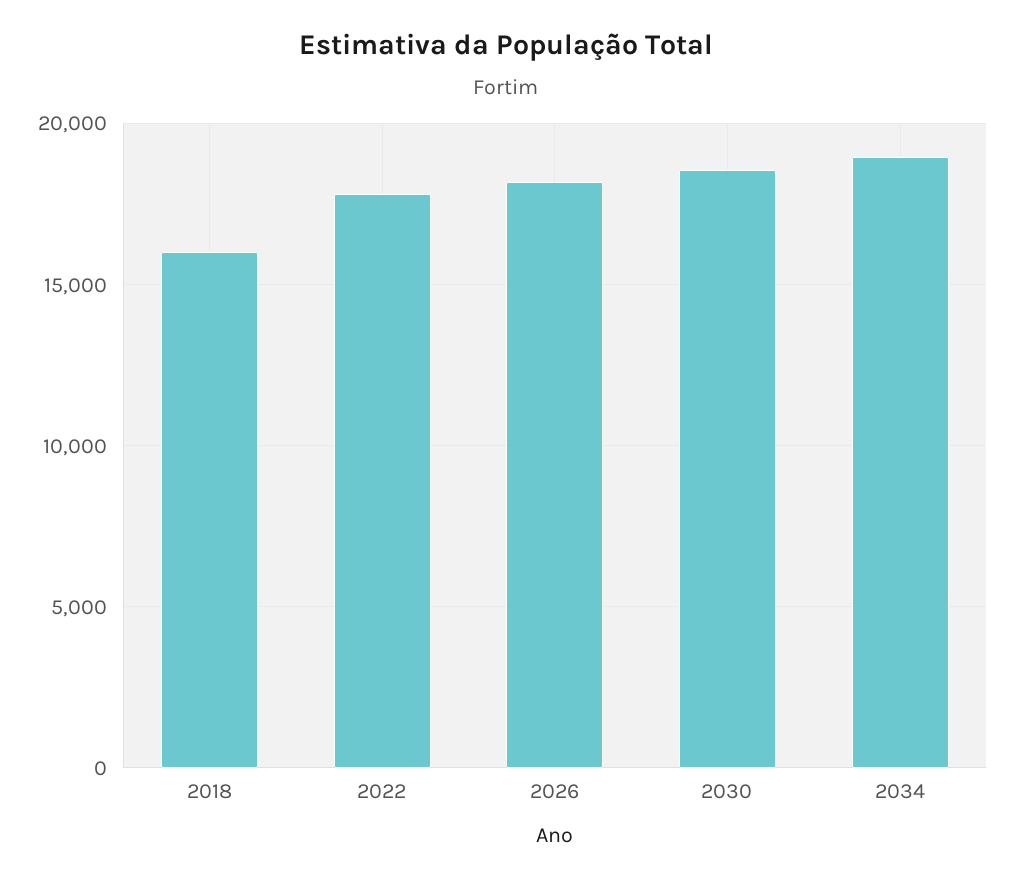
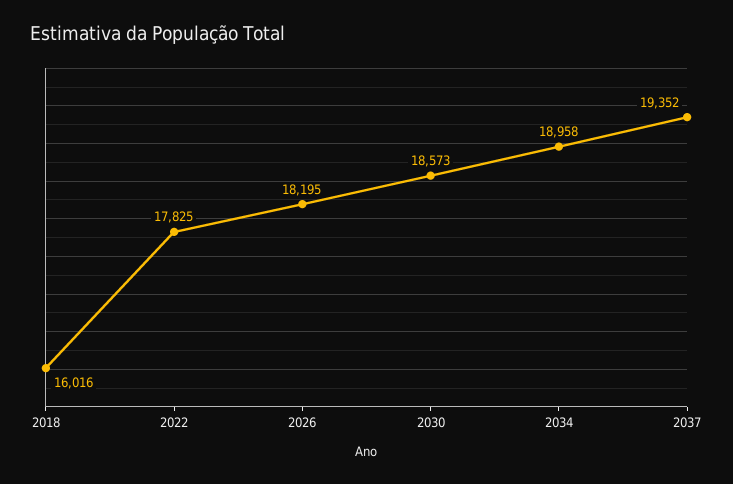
2037: none -> 19352

